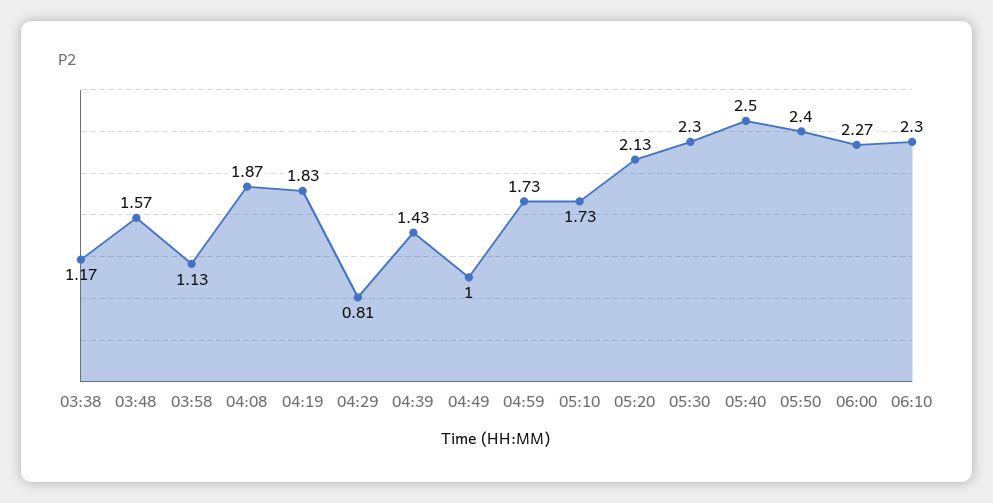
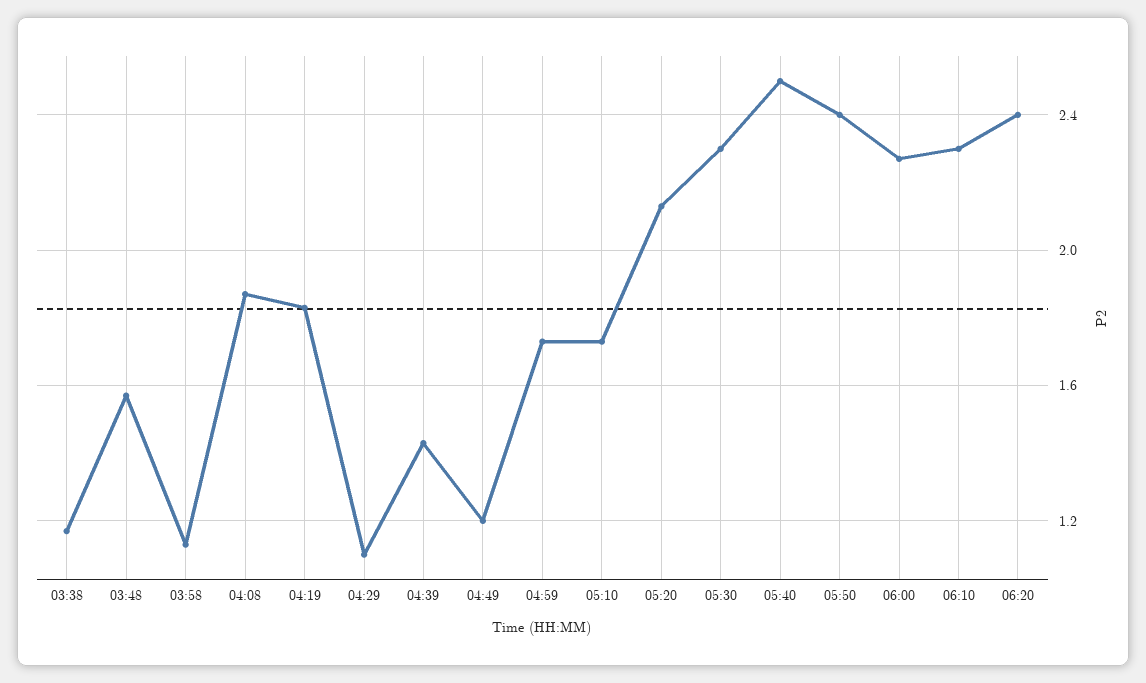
04:29: 0.81 -> 1.1
04:49: 1 -> 1.2
06:20: none -> 2.4

